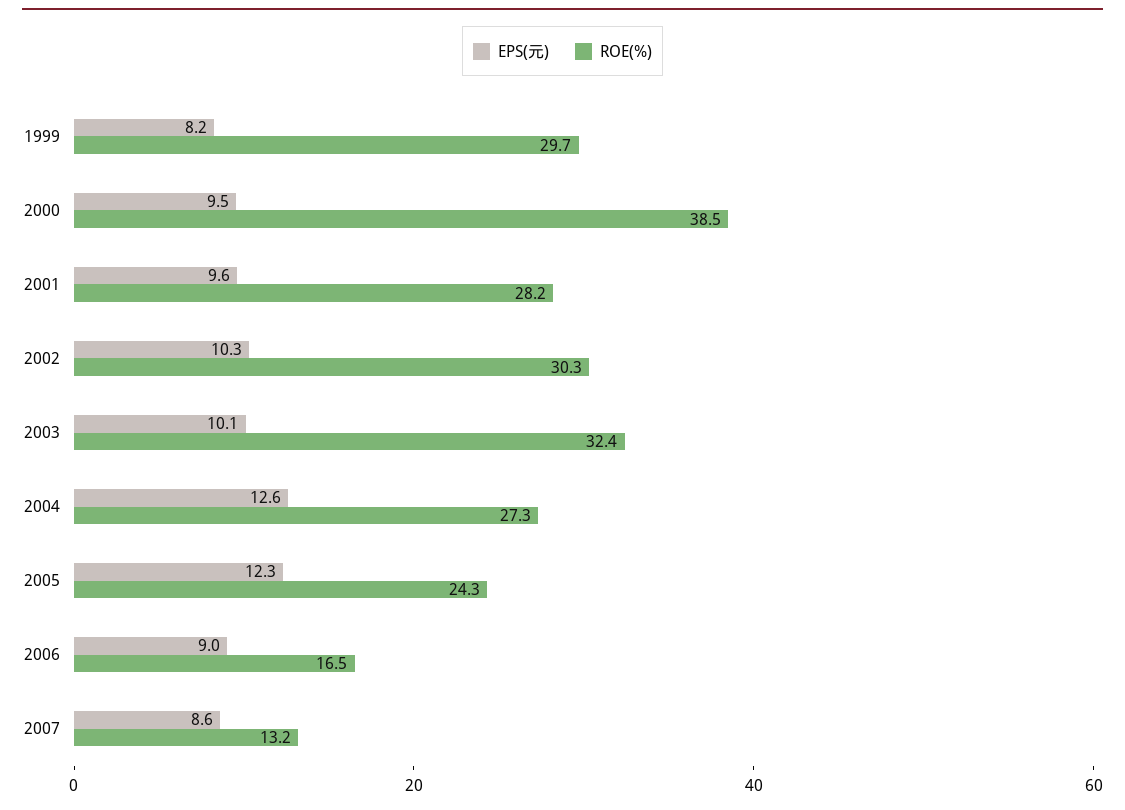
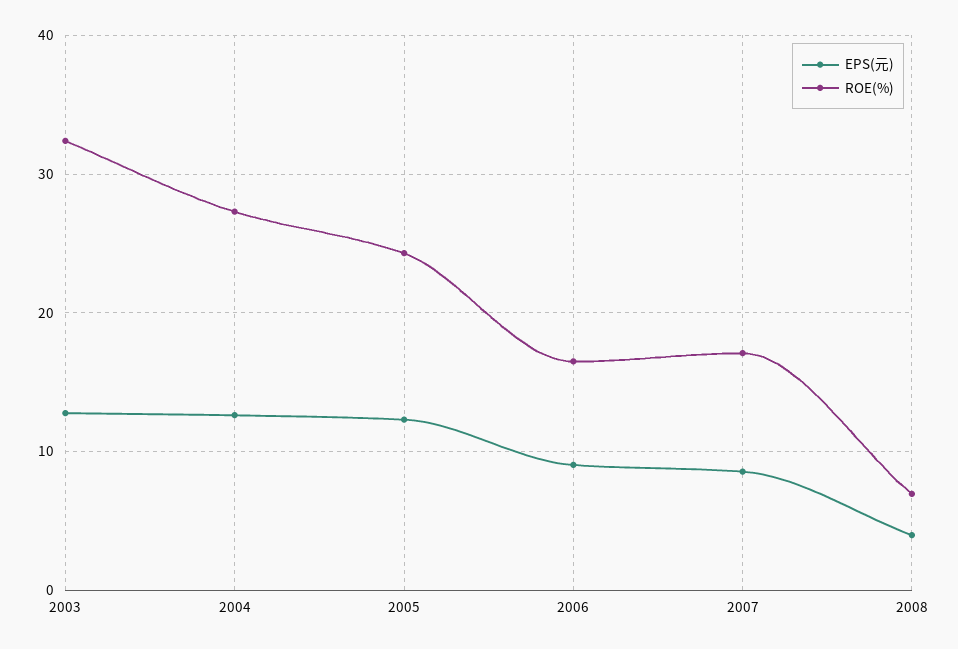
EPS(元), 1999: 8.2 -> none
ROE(%), 1999: 29.7 -> none
EPS(元), 2000: 9.5 -> none
ROE(%), 2000: 38.5 -> none
EPS(元), 2001: 9.6 -> none
ROE(%), 2001: 28.2 -> none
EPS(元), 2002: 10.3 -> none
ROE(%), 2002: 30.3 -> none
EPS(元), 2003: 10.1 -> 13
ROE(%), 2007: 13.2 -> 17
EPS(元), 2008: none -> 4
ROE(%), 2008: none -> 7

